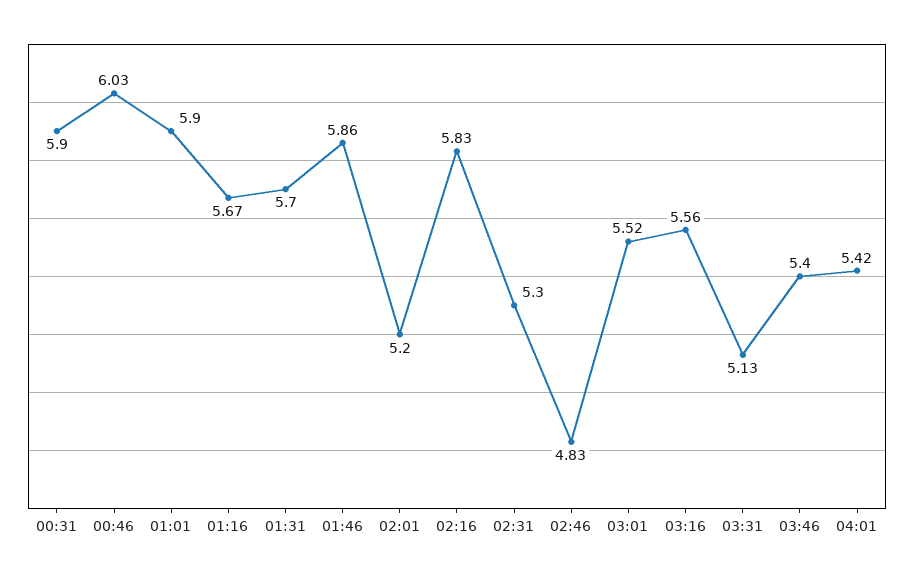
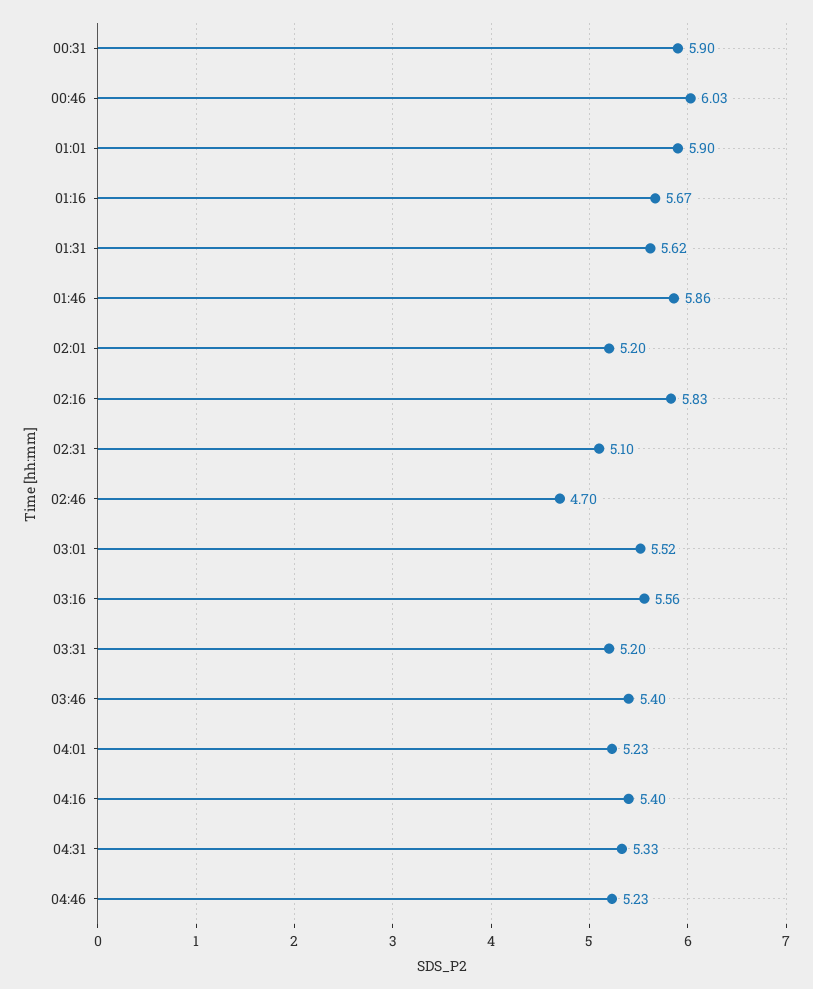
01:31: 5.7 -> 5.62
02:31: 5.3 -> 5.1
02:46: 4.83 -> 4.7
03:31: 5.13 -> 5.2
04:01: 5.42 -> 5.23
04:16: none -> 5.4
04:31: none -> 5.33
04:46: none -> 5.23

